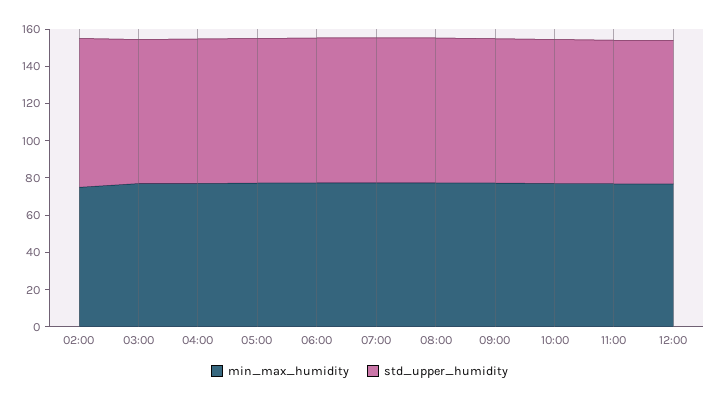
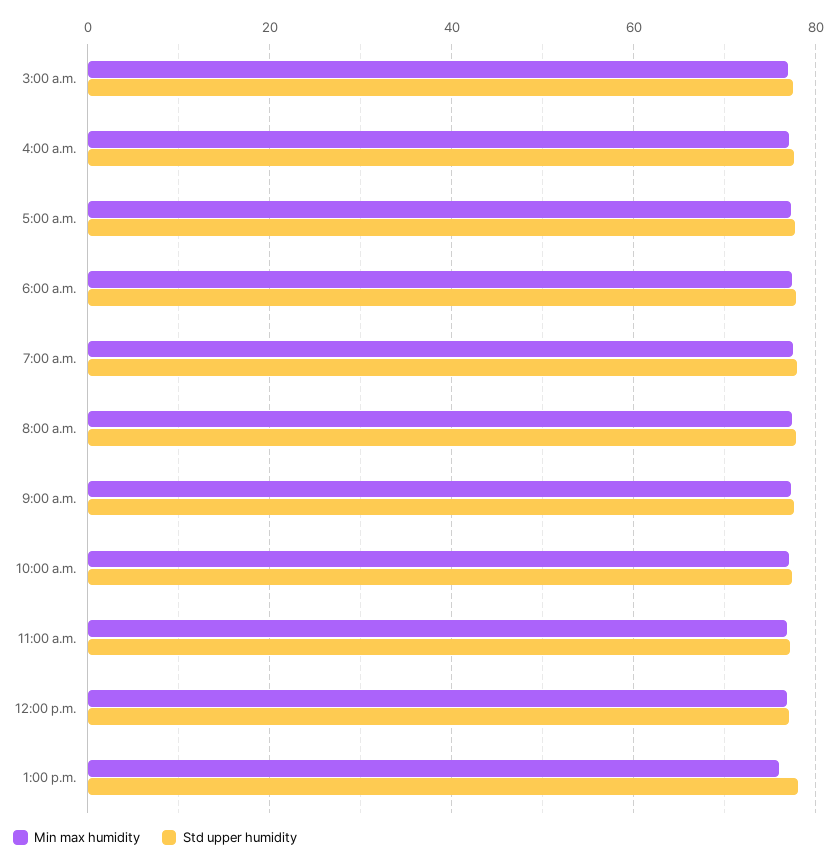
min_max_humidity, 02:00: 75 -> none
std_upper_humidity, 02:00: 80 -> none
min_max_humidity, 1:00 p.m.: none -> 76
std_upper_humidity, 1:00 p.m.: none -> 78

